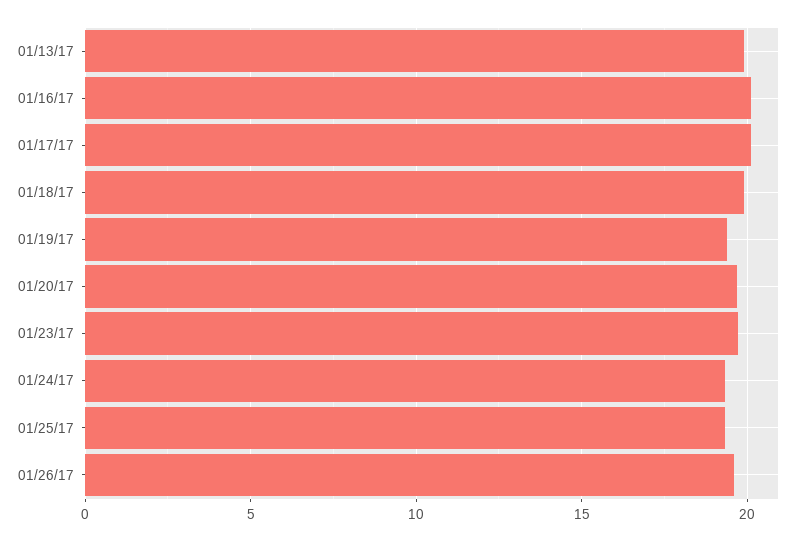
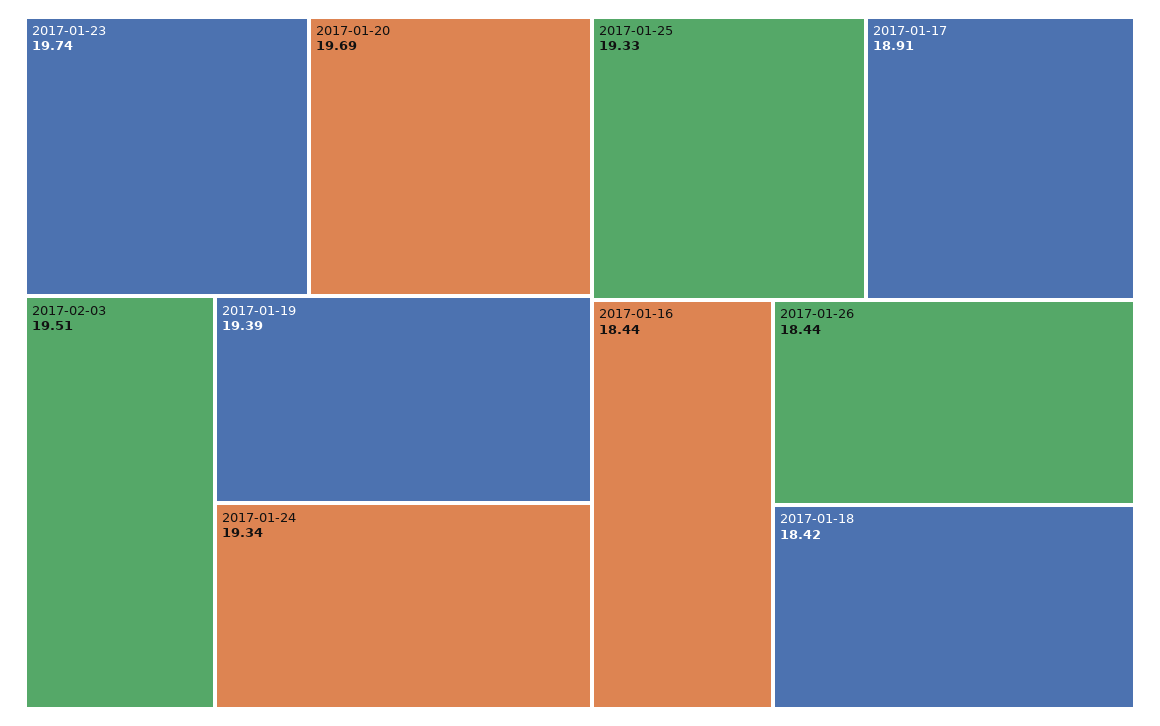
01/13/17: 20 -> none
01/16/17: 20 -> 18.44
01/17/17: 20 -> 18.91
01/18/17: 20 -> 18.42
01/26/17: 19.5 -> 18.44
2017-02-03: none -> 19.51

